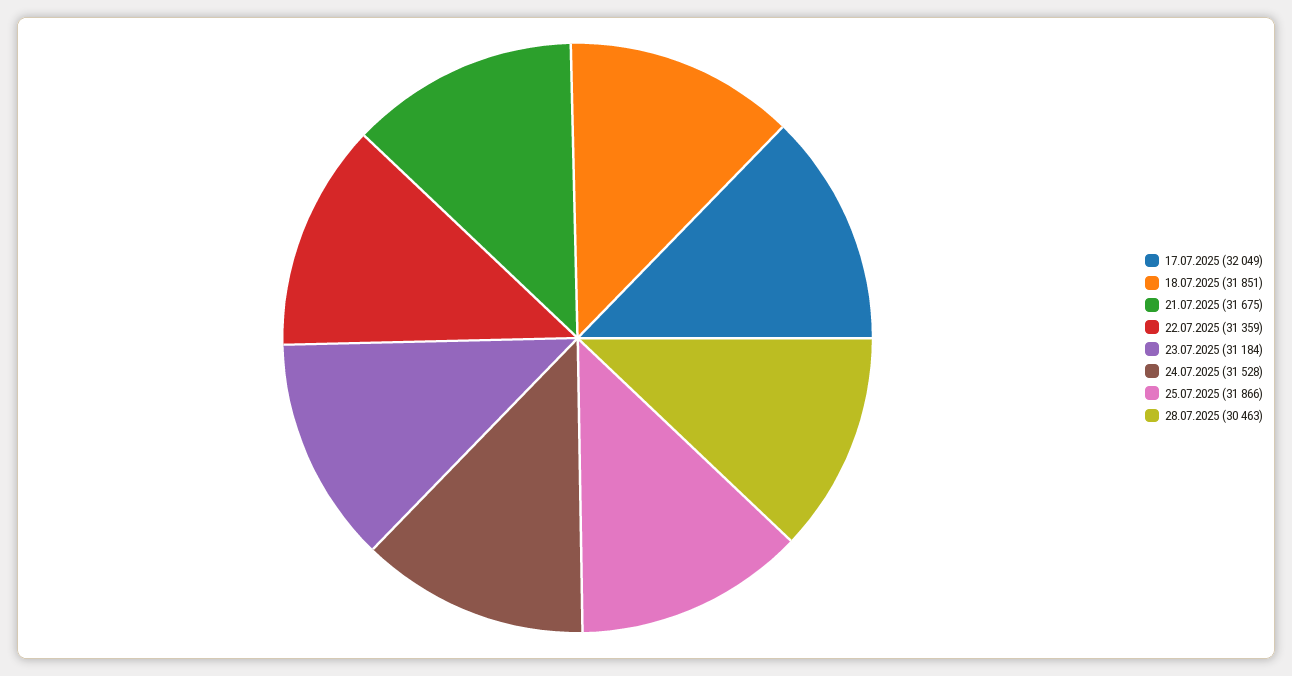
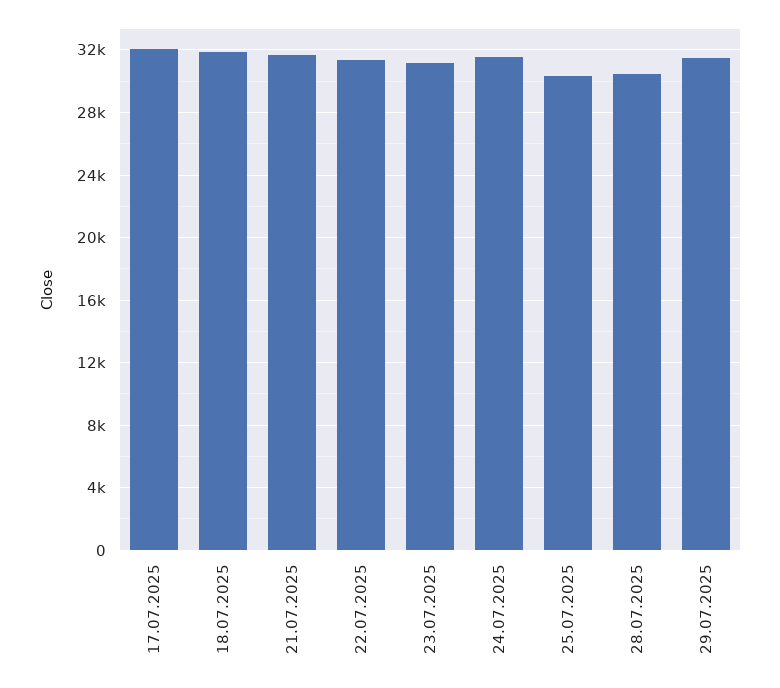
25.07.2025: 31866 -> 30500
29.07.2025: none -> 31500

